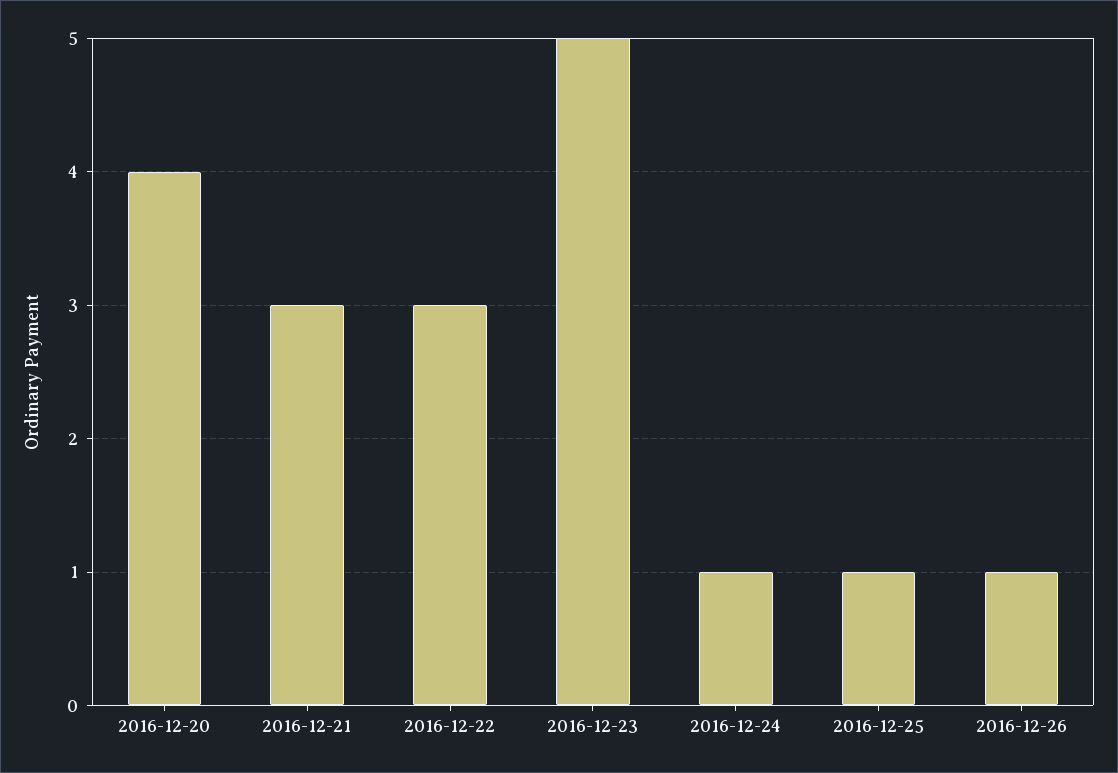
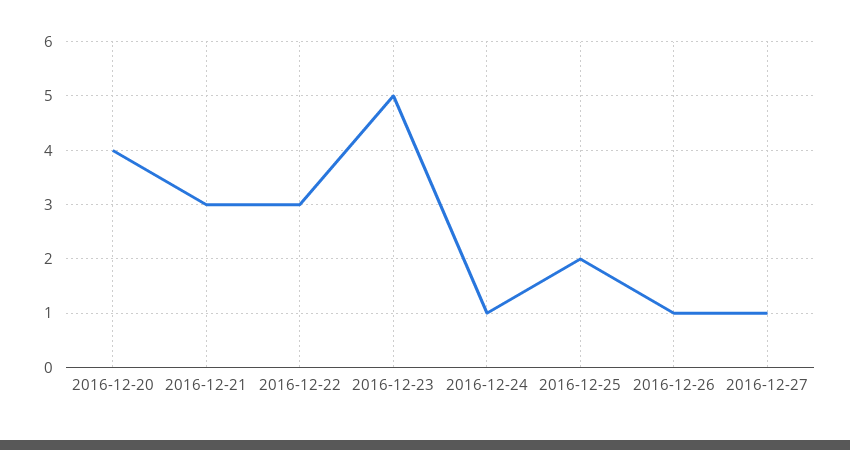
2016-12-25: 1 -> 2
2016-12-27: none -> 1

